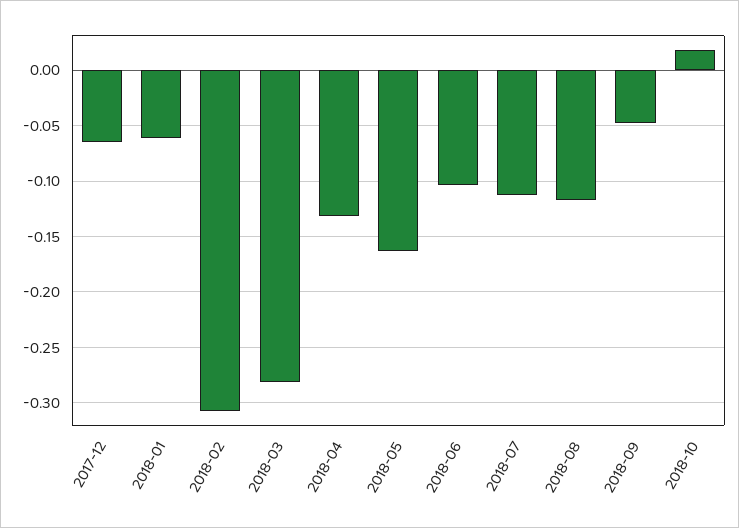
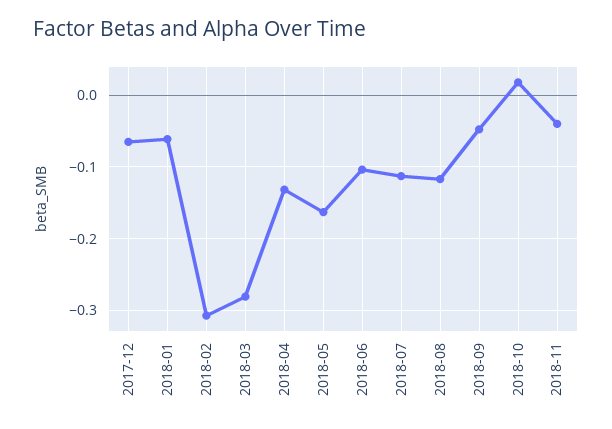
2018-11: none -> -0.04

